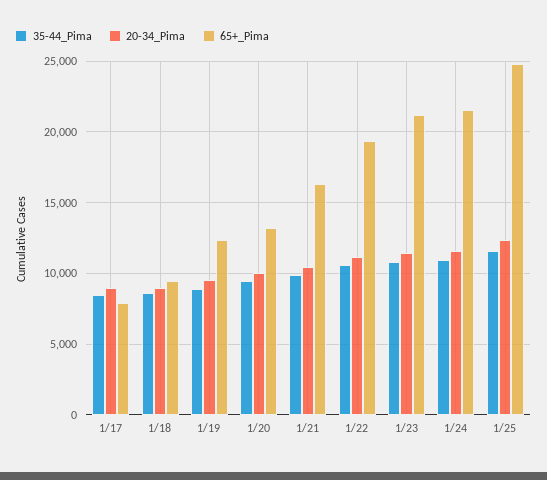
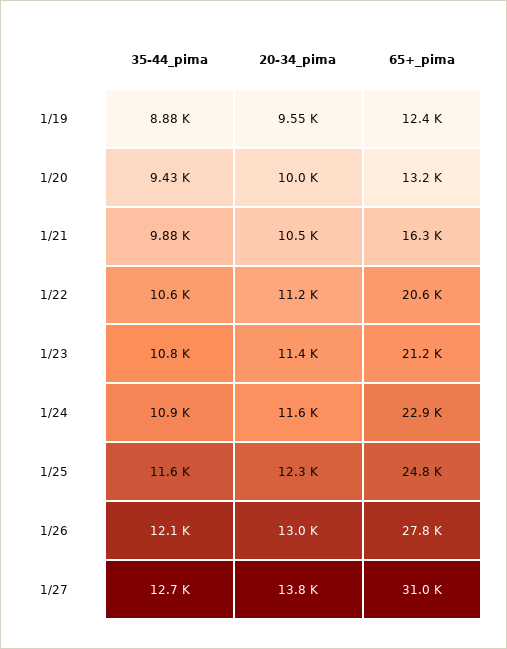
35-44_Pima, 1/17: 8500 -> none
20-34_Pima, 1/17: 9000 -> none
65+_Pima, 1/17: 8000 -> none
35-44_Pima, 1/18: 8500 -> none
20-34_Pima, 1/18: 9000 -> none
65+_Pima, 1/18: 9500 -> none
65+_Pima, 1/22: 19500 -> 20600
65+_Pima, 1/24: 21500 -> 22900
35-44_Pima, 1/26: none -> 12100
20-34_Pima, 1/26: none -> 13000
65+_Pima, 1/26: none -> 27800
35-44_Pima, 1/27: none -> 12700
20-34_Pima, 1/27: none -> 13800
65+_Pima, 1/27: none -> 31000

